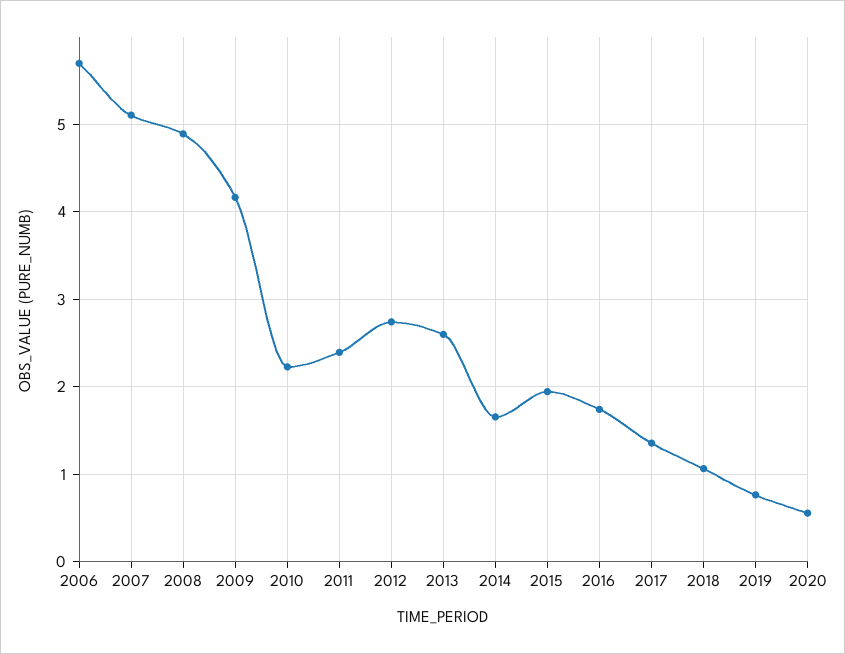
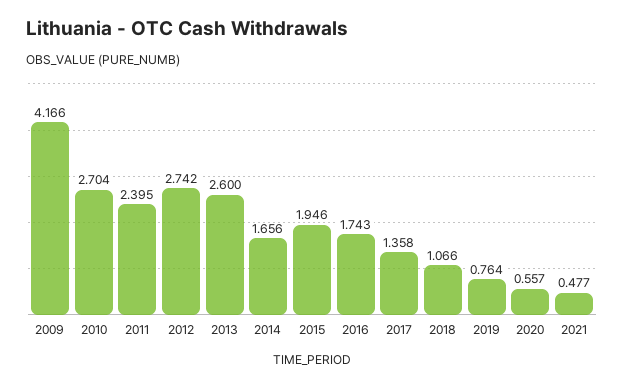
2006: 5.7 -> none
2007: 5.1 -> none
2008: 4.9 -> none
2010: 2.2 -> 2.704
2021: none -> 0.477

